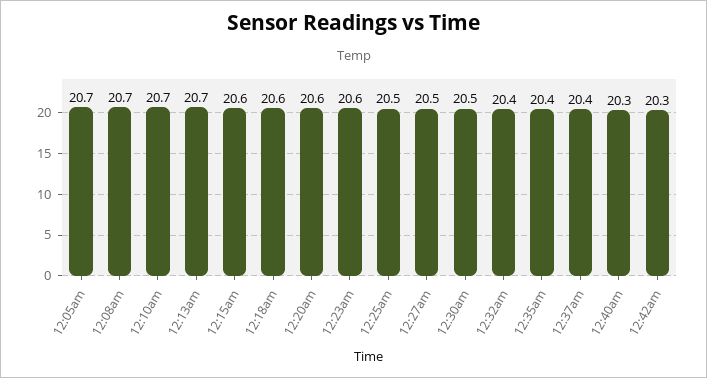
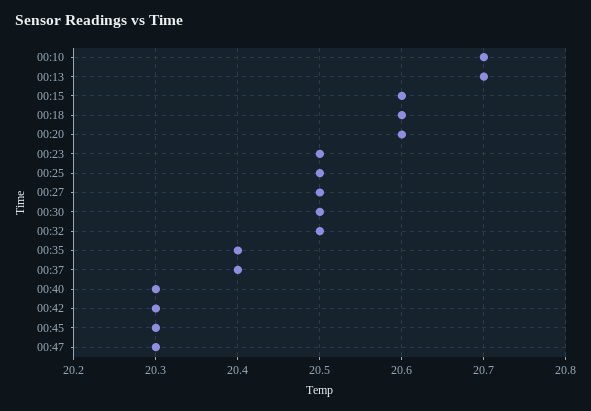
12:05am: 20.7 -> none
12:08am: 20.7 -> none
12:23am: 20.6 -> 20.5
12:32am: 20.4 -> 20.5
00:45: none -> 20.3
00:47: none -> 20.3

